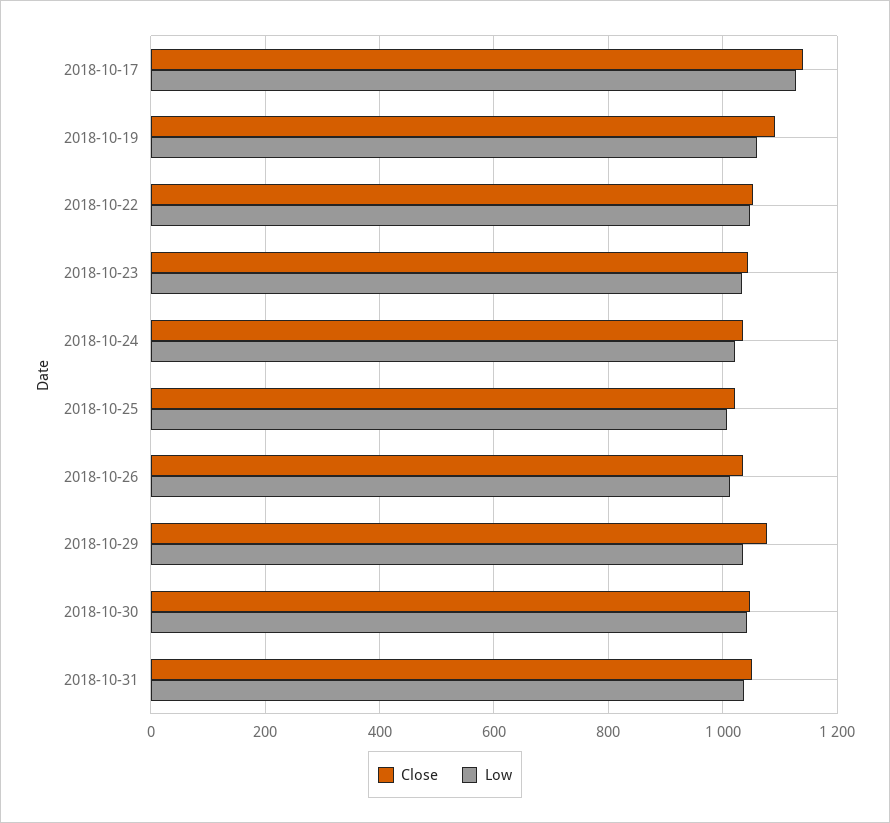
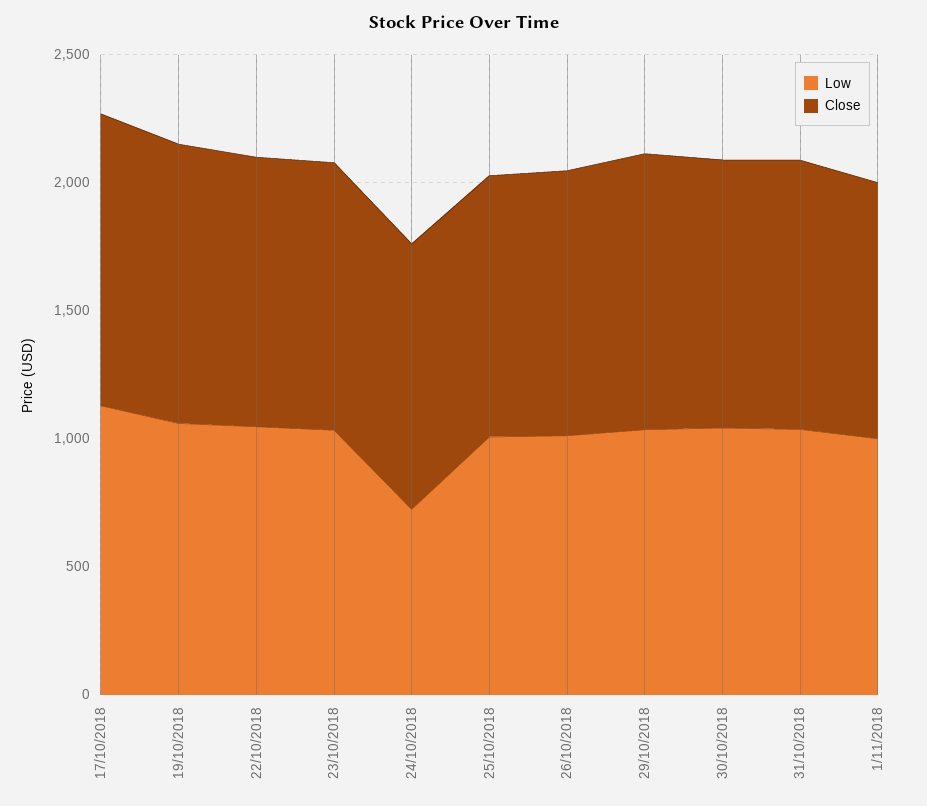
Low, 2018-10-24: 1020 -> 700
Low, 1/11/2018: none -> 1000
Close, 1/11/2018: none -> 1000

